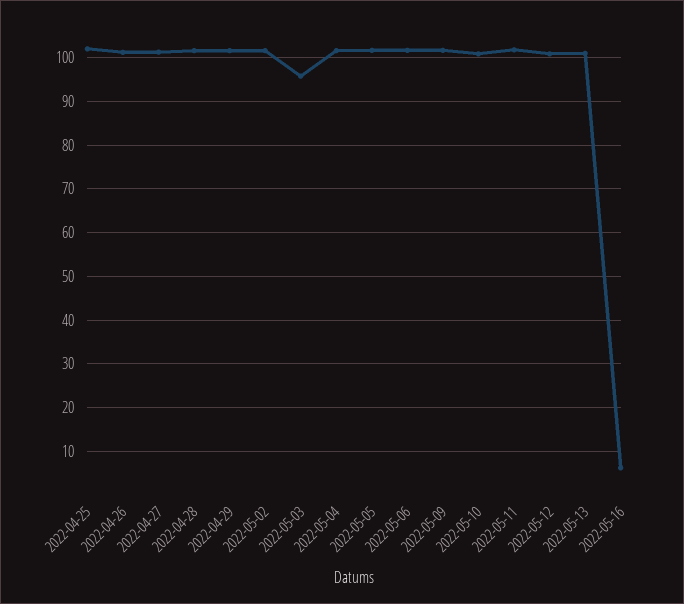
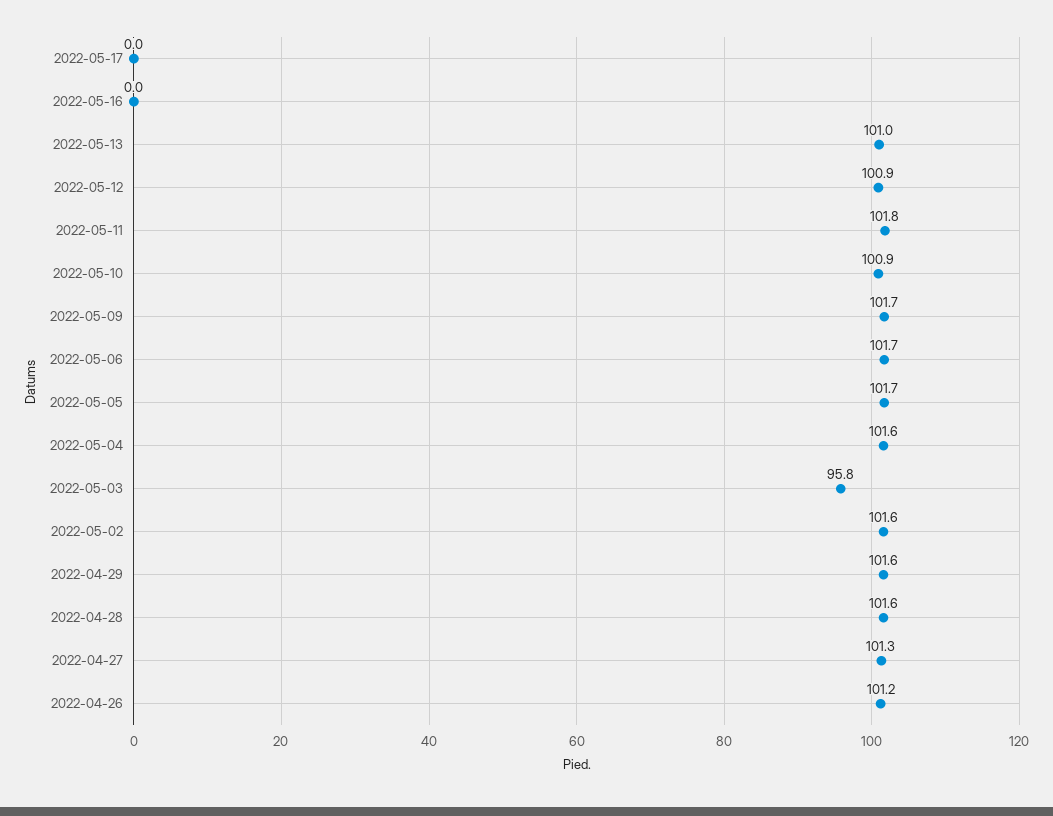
2022-04-25: 102 -> none
2022-05-16: 6 -> 0
2022-05-17: none -> 0

